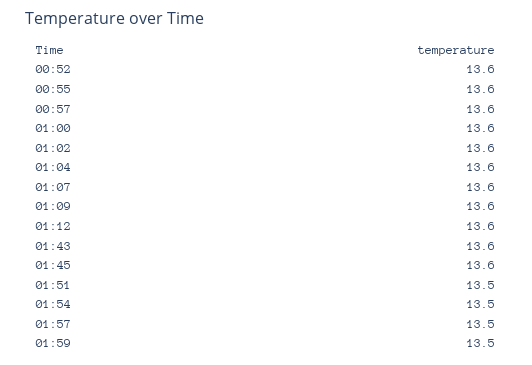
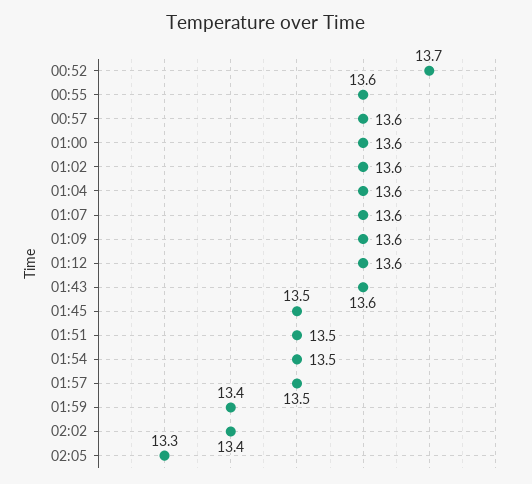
00:52: 13.6 -> 13.7
01:45: 13.6 -> 13.5
01:59: 13.5 -> 13.4
02:02: none -> 13.4
02:05: none -> 13.3

